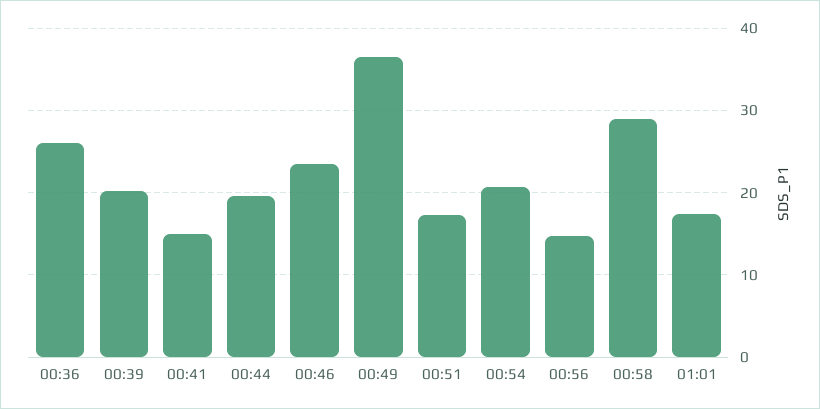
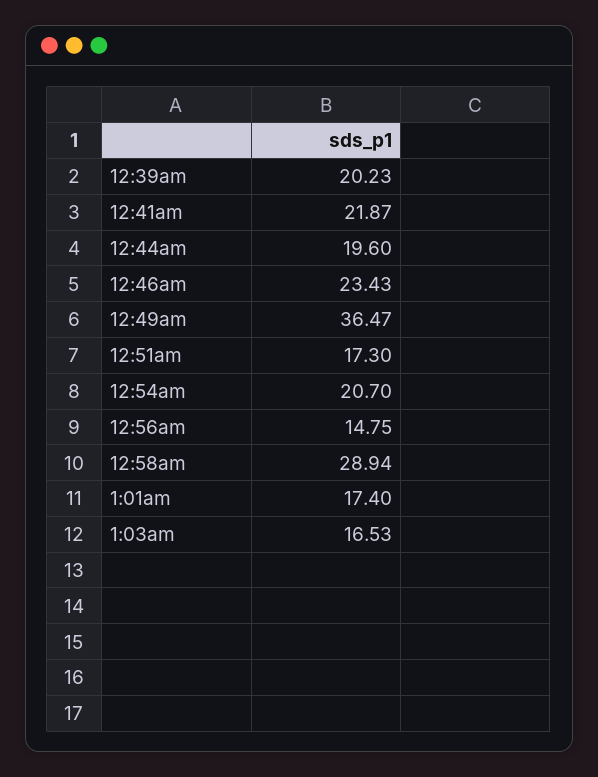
00:36: 26 -> none
00:41: 15 -> 21.87
1:03am: none -> 16.53

